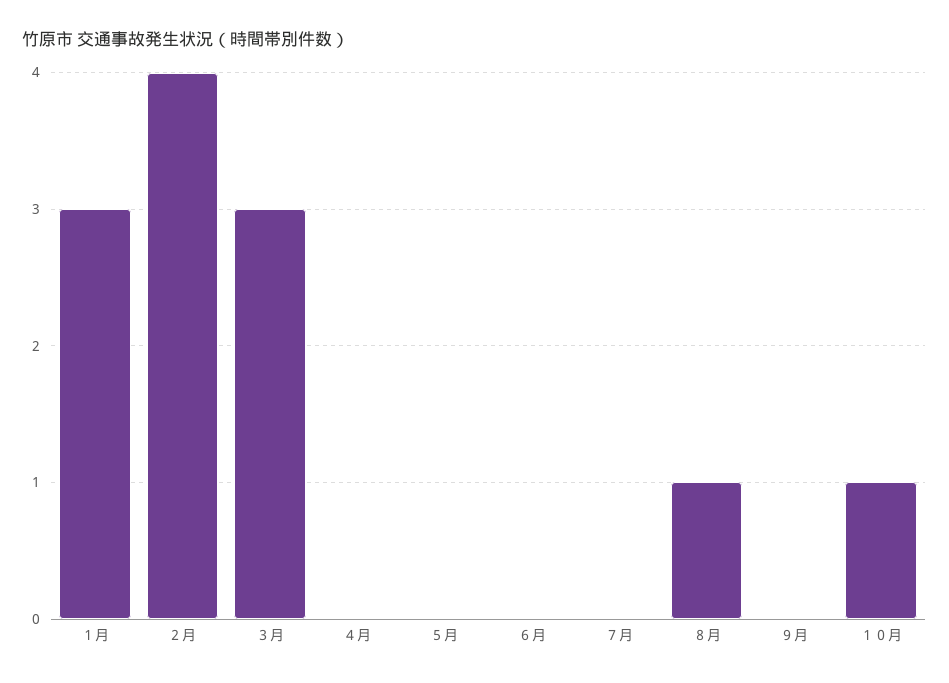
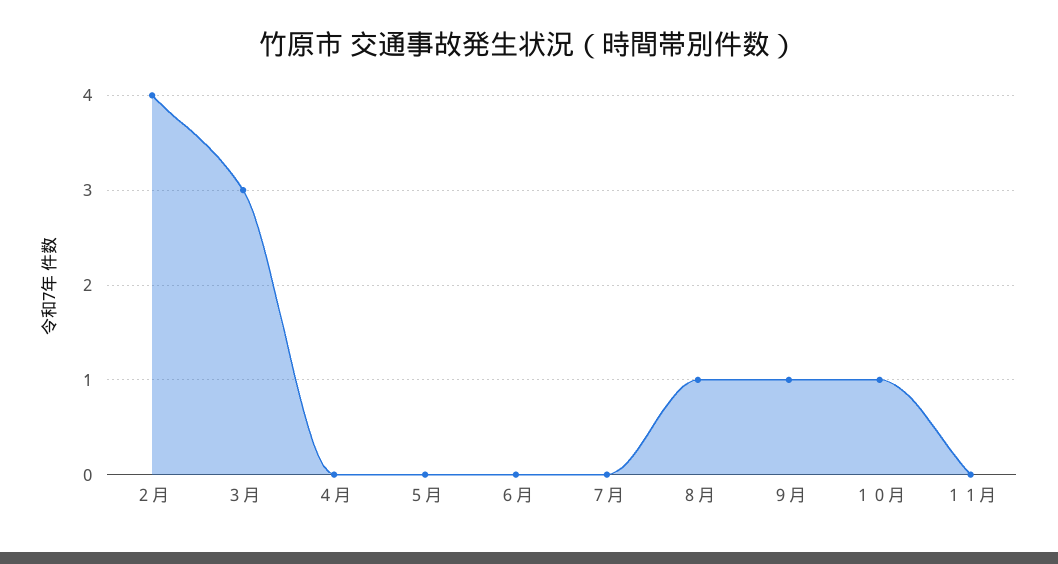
１月: 3 -> none
９月: 0 -> 1
１１月: none -> 0

